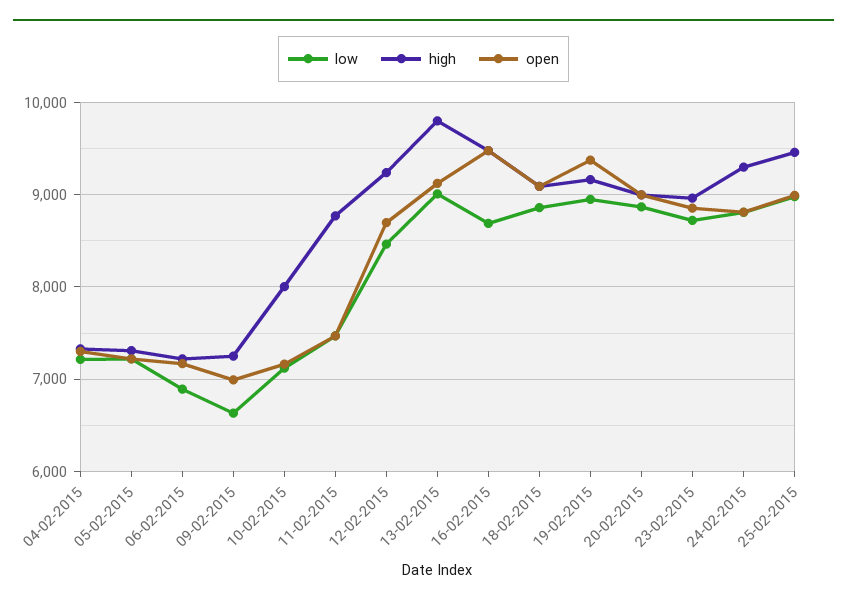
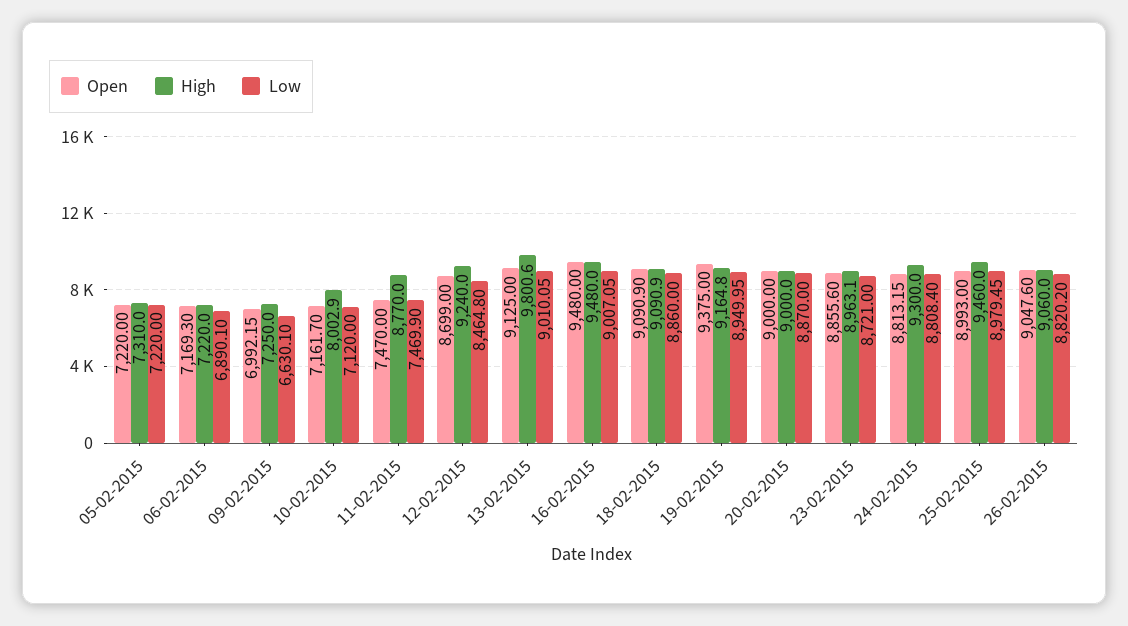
low, 04-02-2015: 7200 -> none
high, 04-02-2015: 7300 -> none
open, 04-02-2015: 7300 -> none
low, 16-02-2015: 8700 -> 9007.05
open, 26-02-2015: none -> 9047.6
high, 26-02-2015: none -> 9060
low, 26-02-2015: none -> 8820.2

